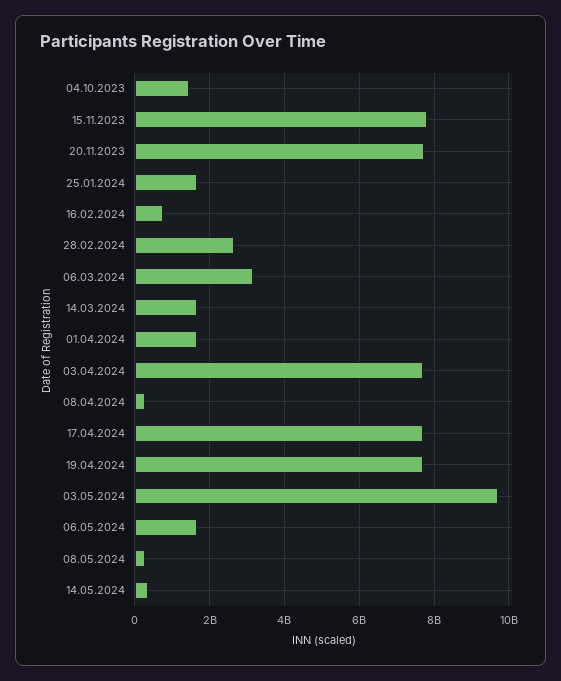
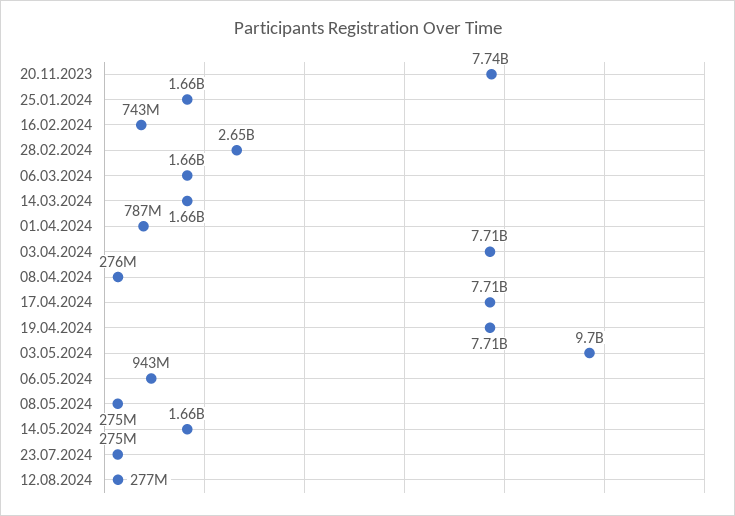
04.10.2023: 1400000000 -> none
15.11.2023: 7800000000 -> none
06.03.2024: 3200000000 -> 1660000000
01.04.2024: 1600000000 -> 787000000
06.05.2024: 1600000000 -> 943000000
14.05.2024: 400000000 -> 1660000000
23.07.2024: none -> 275000000
12.08.2024: none -> 277000000

